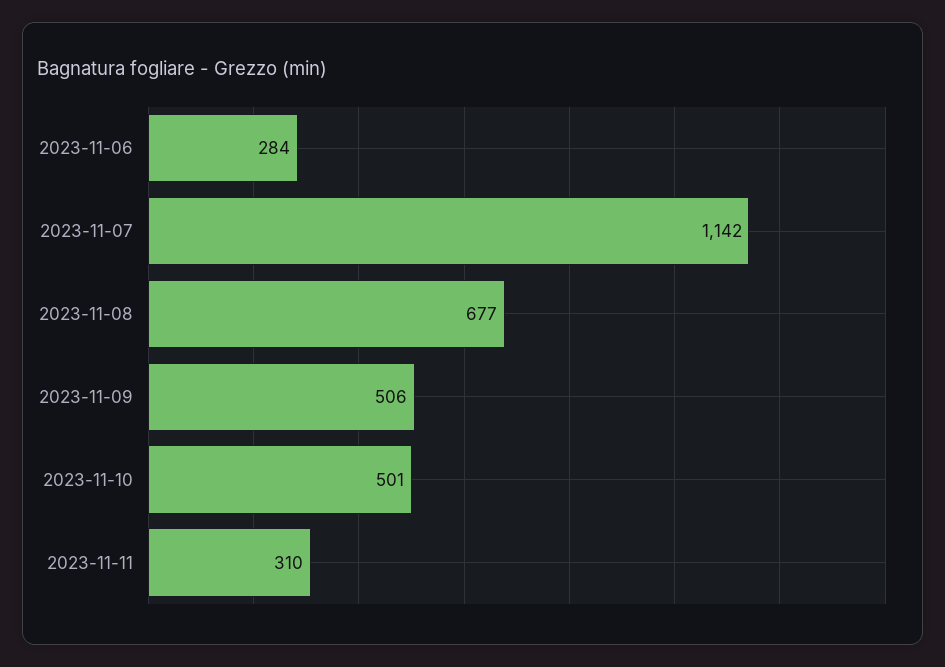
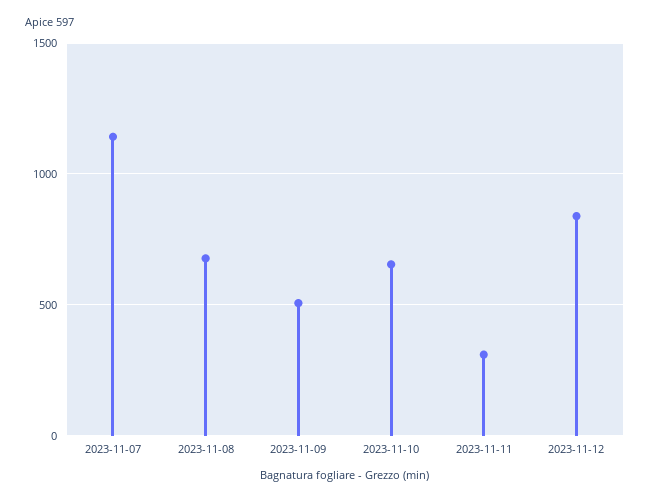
2023-11-06: 284 -> none
2023-11-10: 501 -> 650
2023-11-12: none -> 850

